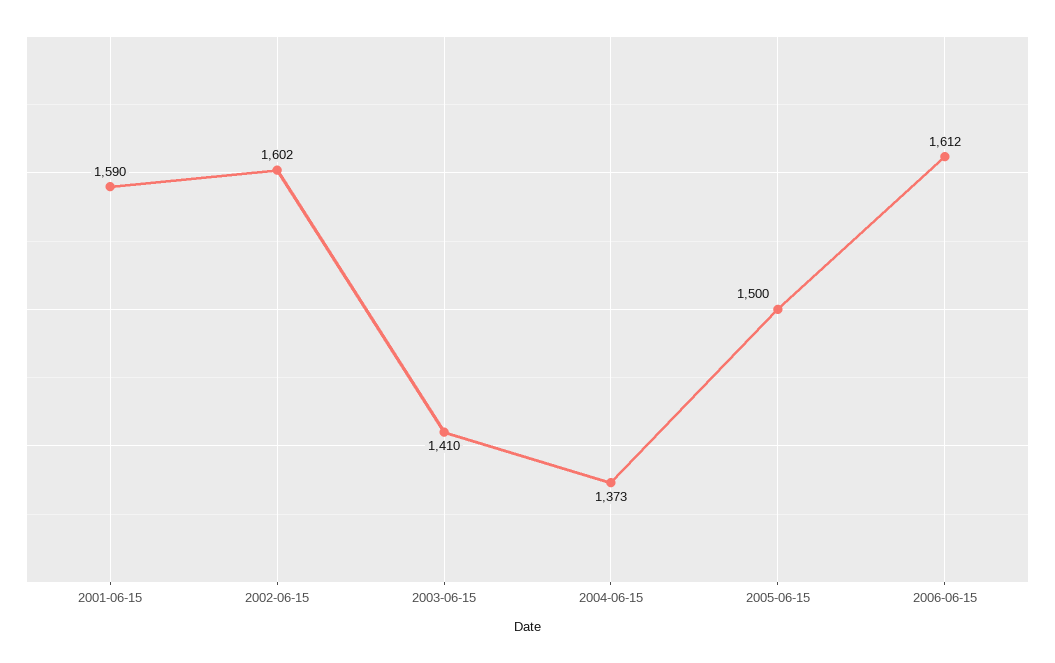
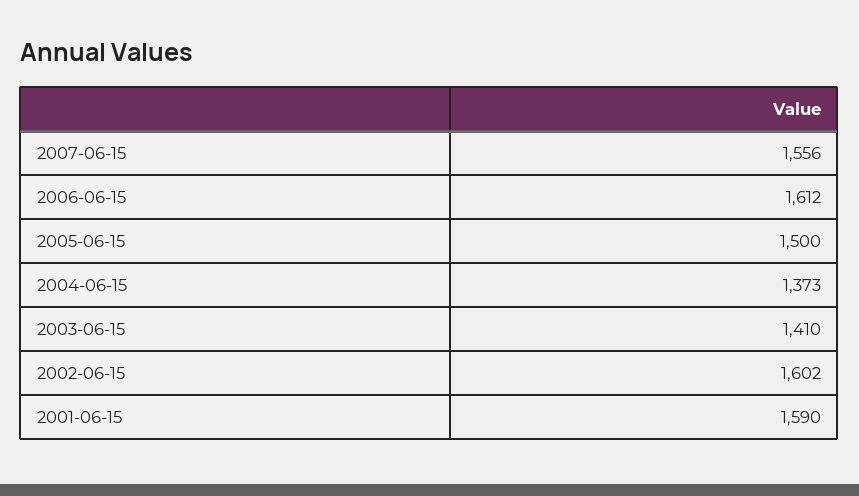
2007-06-15: none -> 1556

